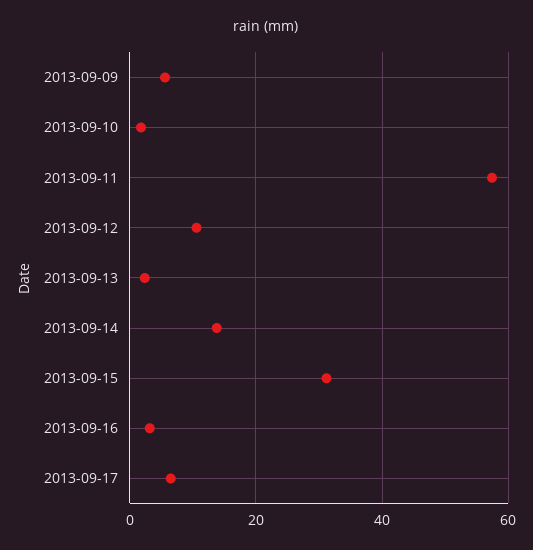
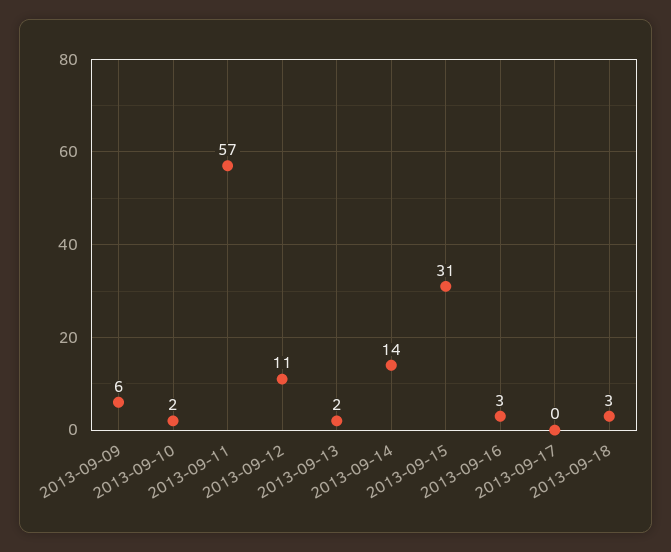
2013-09-17: 6 -> 0
2013-09-18: none -> 3

